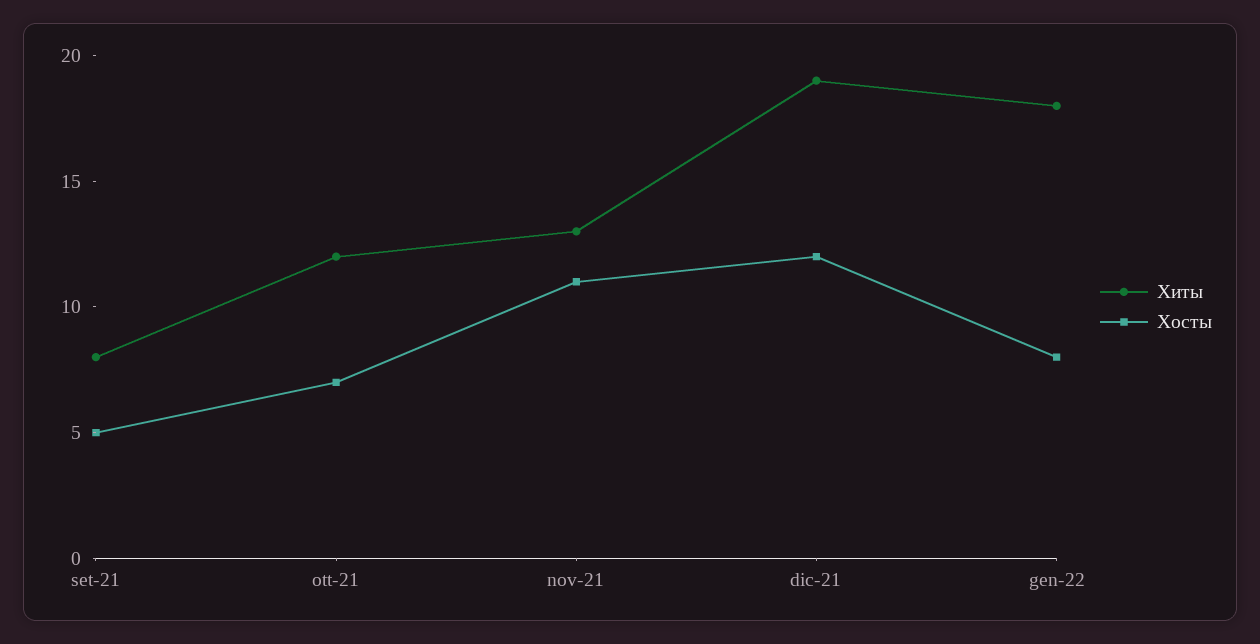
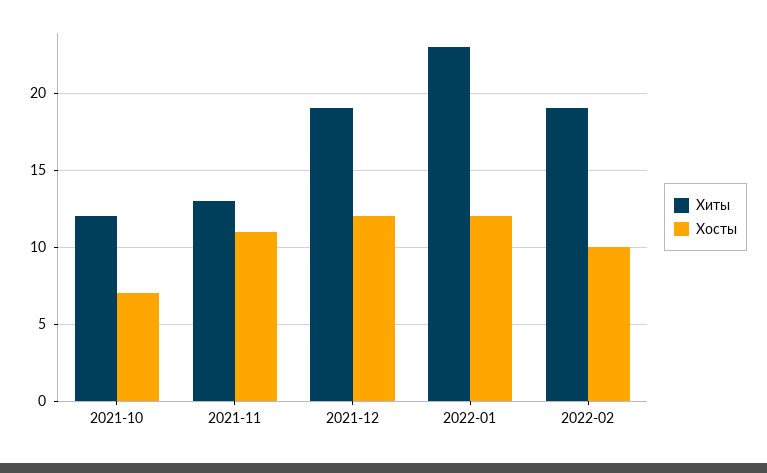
Хиты, set-21: 8 -> none
Хосты, set-21: 5 -> none
Хиты, gen-22: 18 -> 23
Хосты, gen-22: 8 -> 12
Хиты, 2022-02: none -> 19
Хосты, 2022-02: none -> 10

